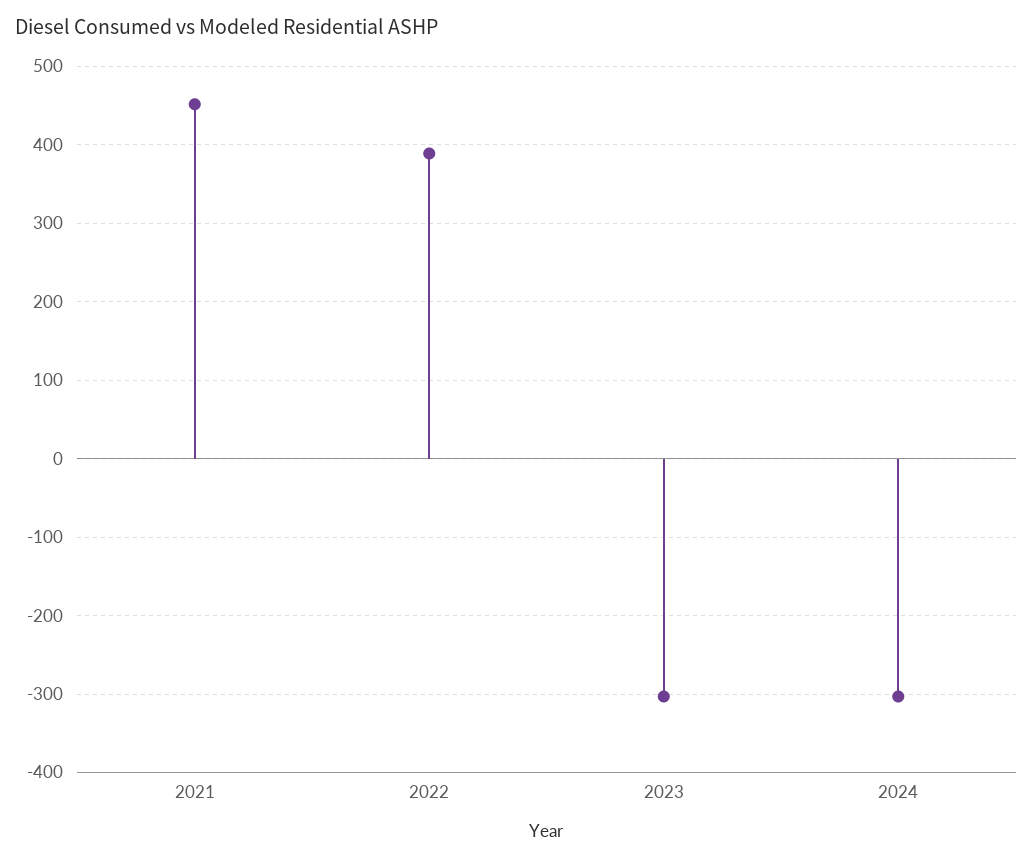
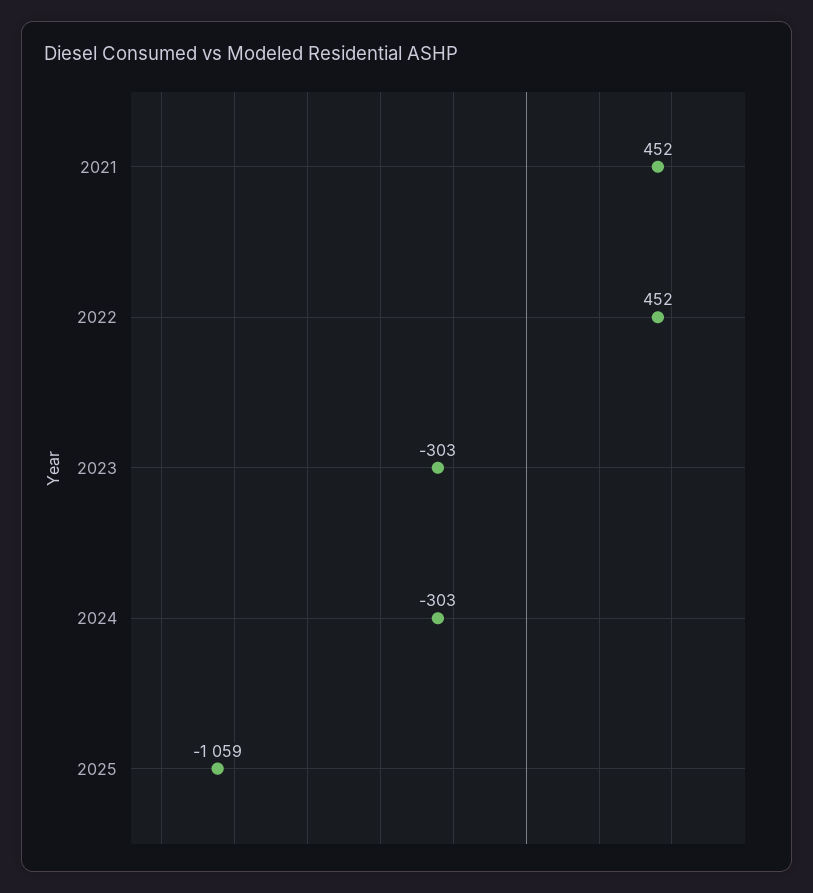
2022: 390 -> 452
2025: none -> -1059

